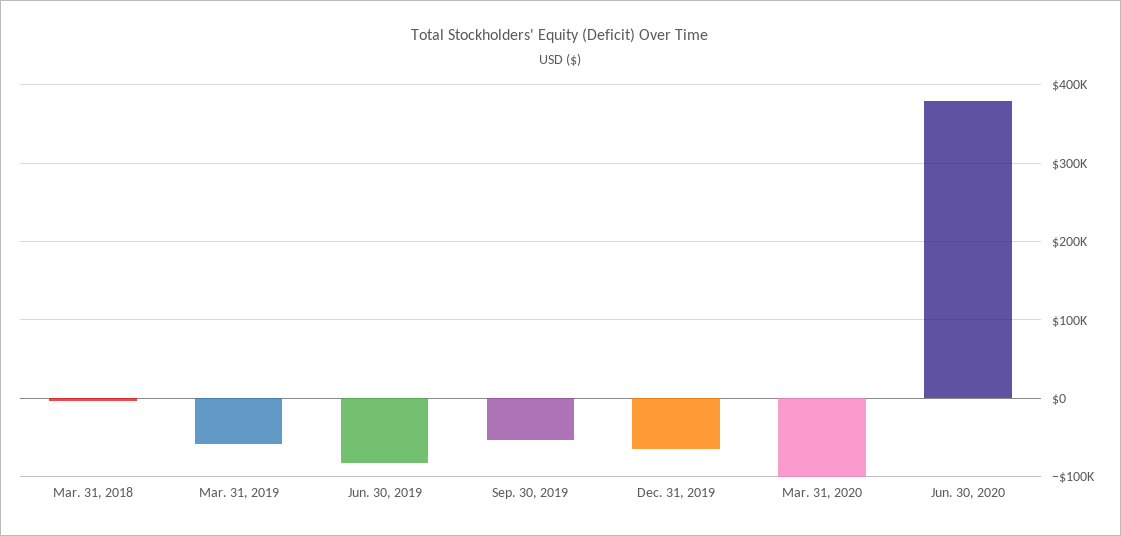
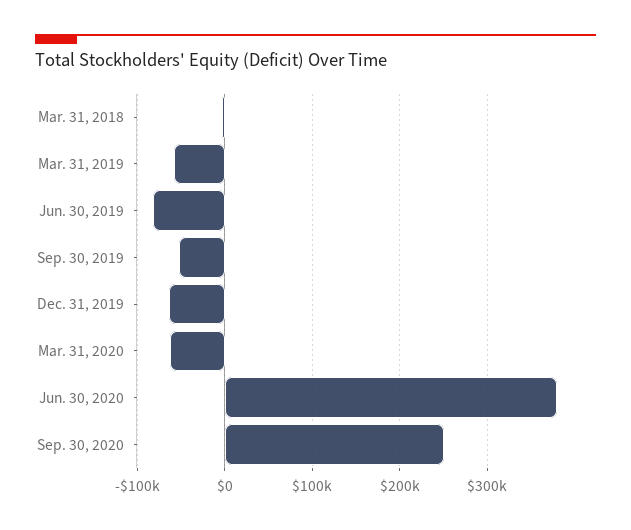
Mar. 31, 2020: -100000 -> -60000
Sep. 30, 2020: none -> 250000

